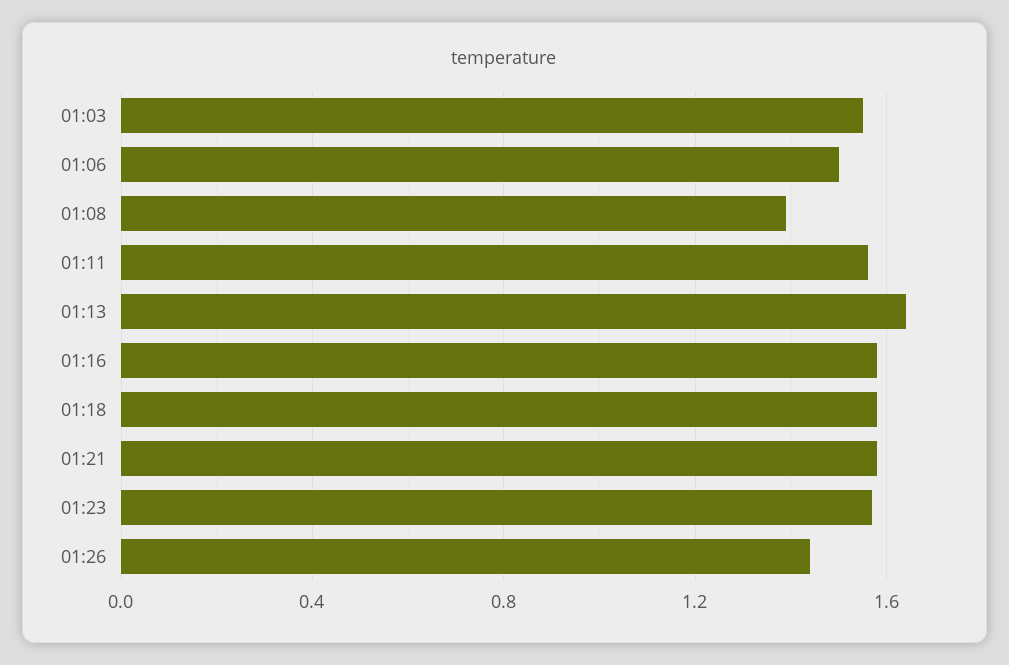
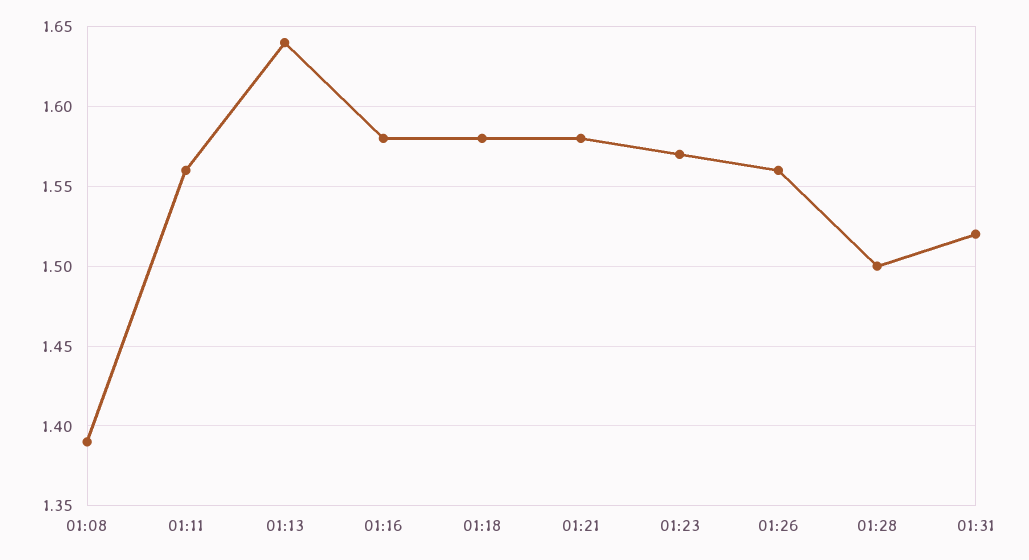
01:03: 1.55 -> none
01:06: 1.5 -> none
01:26: 1.45 -> 1.56
01:28: none -> 1.5
01:31: none -> 1.52

